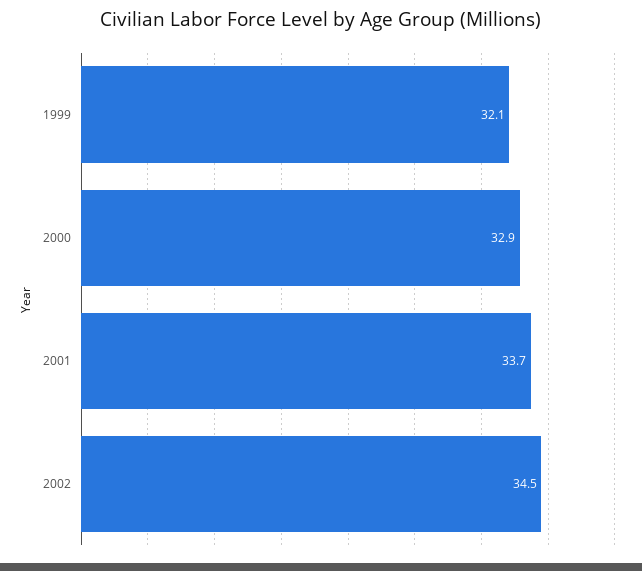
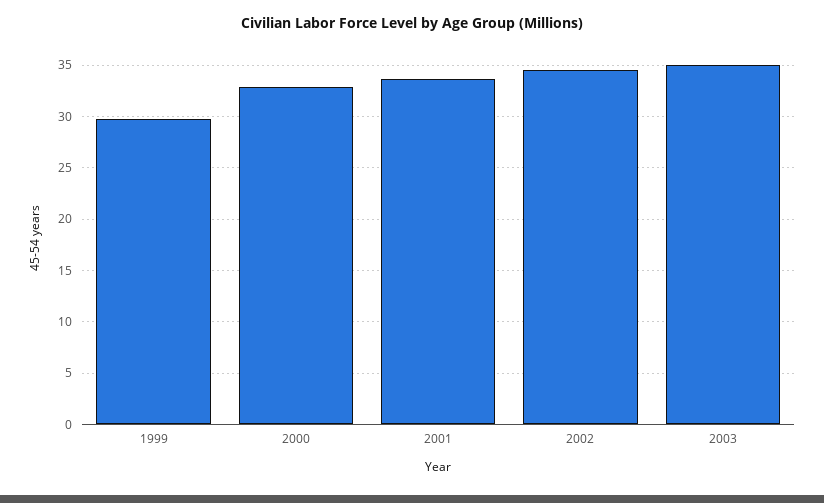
1999: 32.1 -> 30
2003: none -> 35

